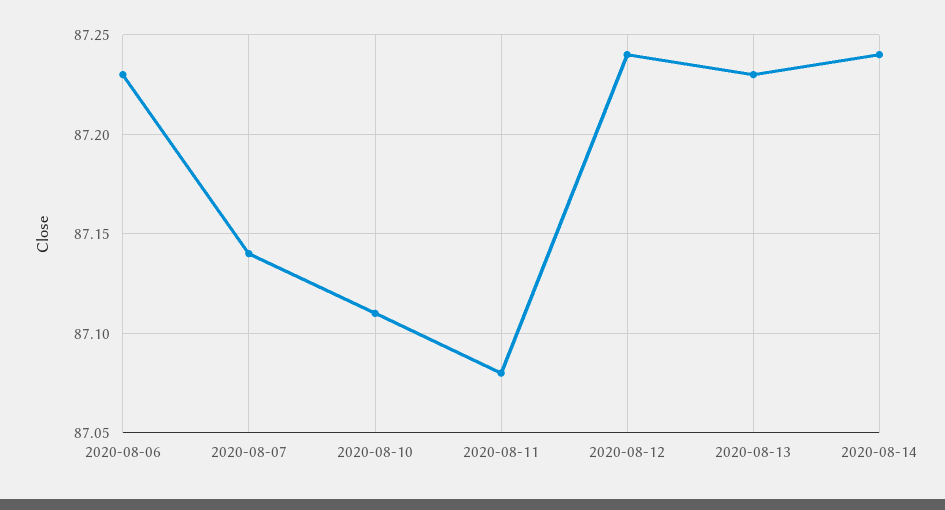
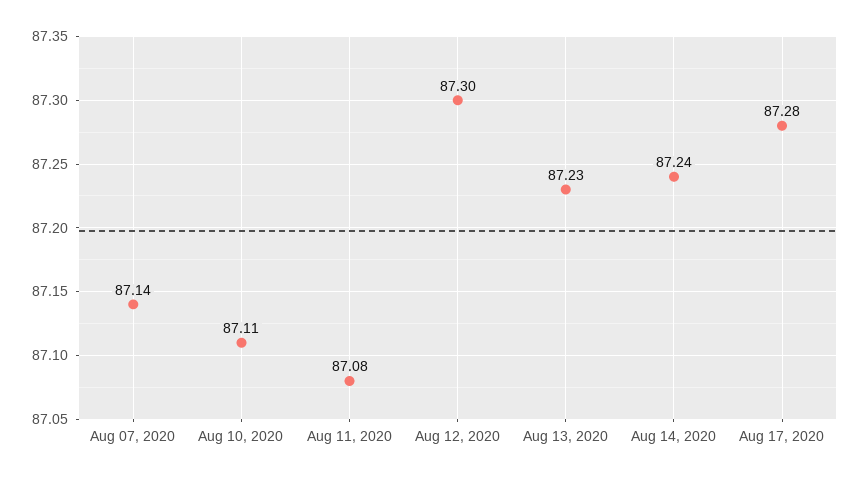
2020-08-06: 87.23 -> none
2020-08-12: 87.24 -> 87.3
Aug 17, 2020: none -> 87.28

